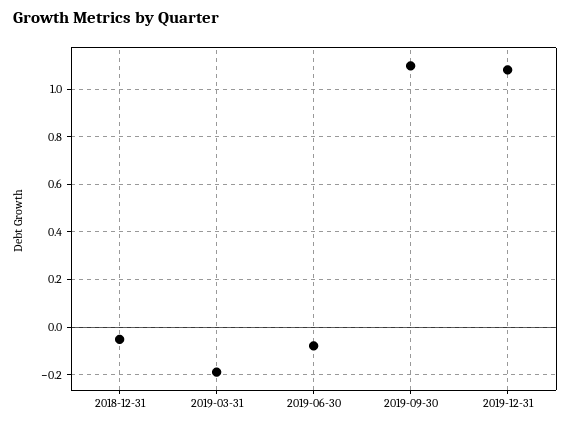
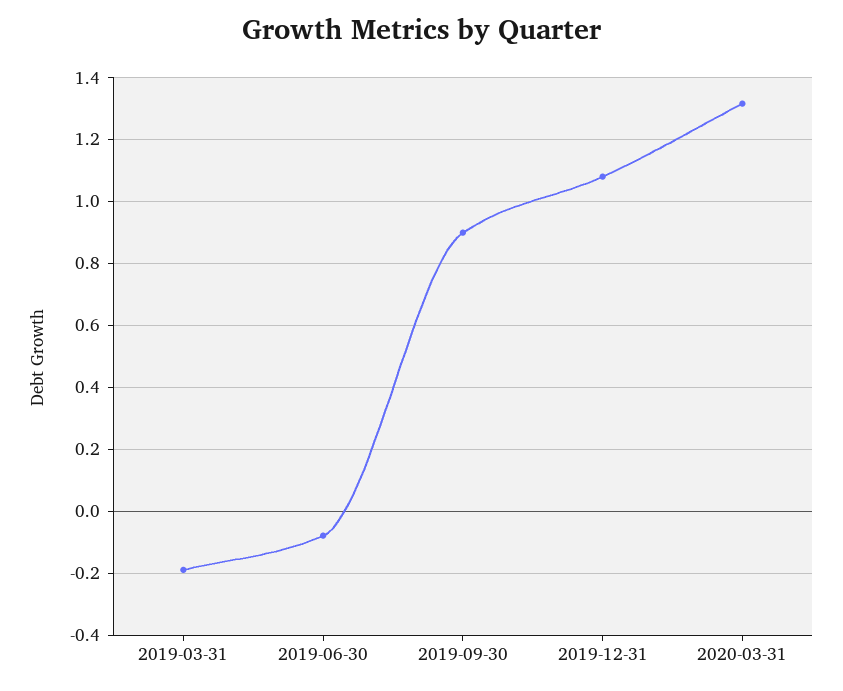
2018-12-31: -0.05 -> none
2019-09-30: 1.1 -> 0.9
2020-03-31: none -> 1.32

